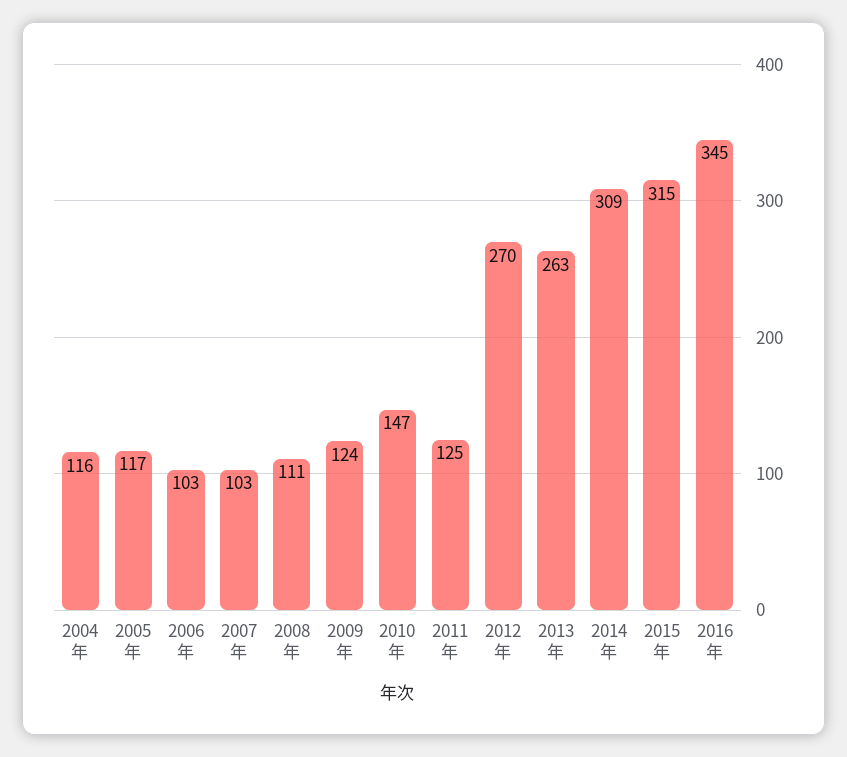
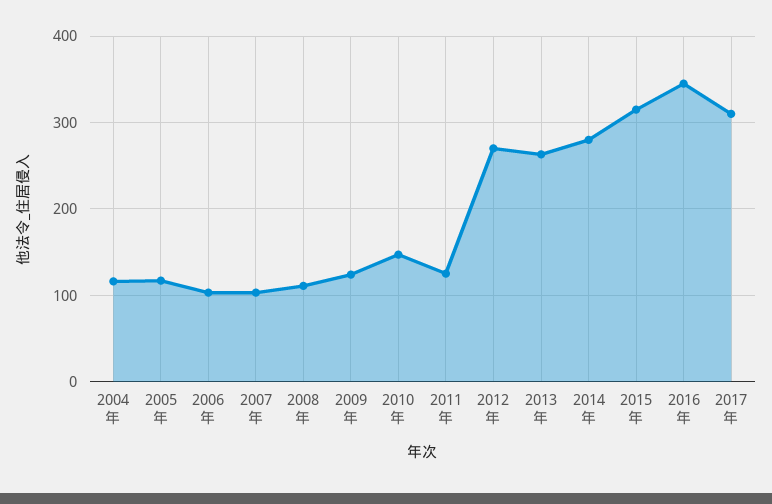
2014年: 309 -> 280
2017年: none -> 310

